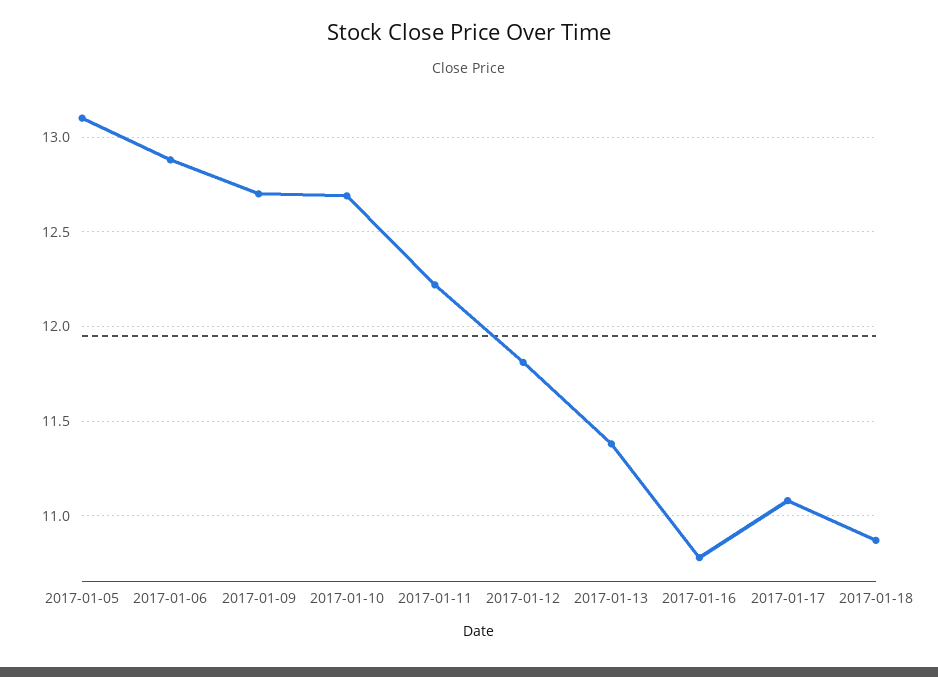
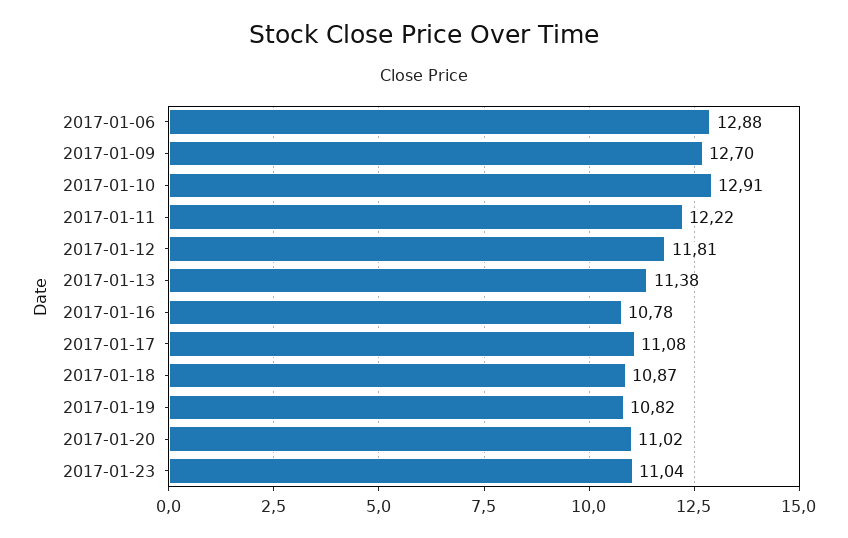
2017-01-05: 13.1 -> none
2017-01-10: 12.7 -> 12.91
2017-01-19: none -> 10.82
2017-01-20: none -> 11.02
2017-01-23: none -> 11.04

